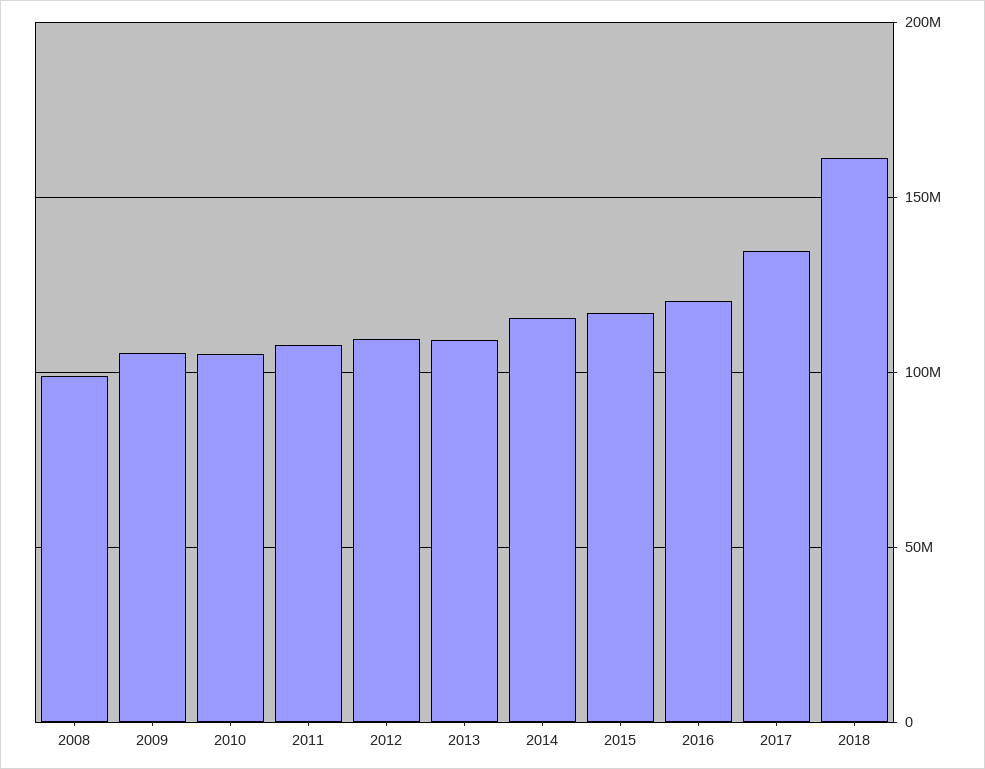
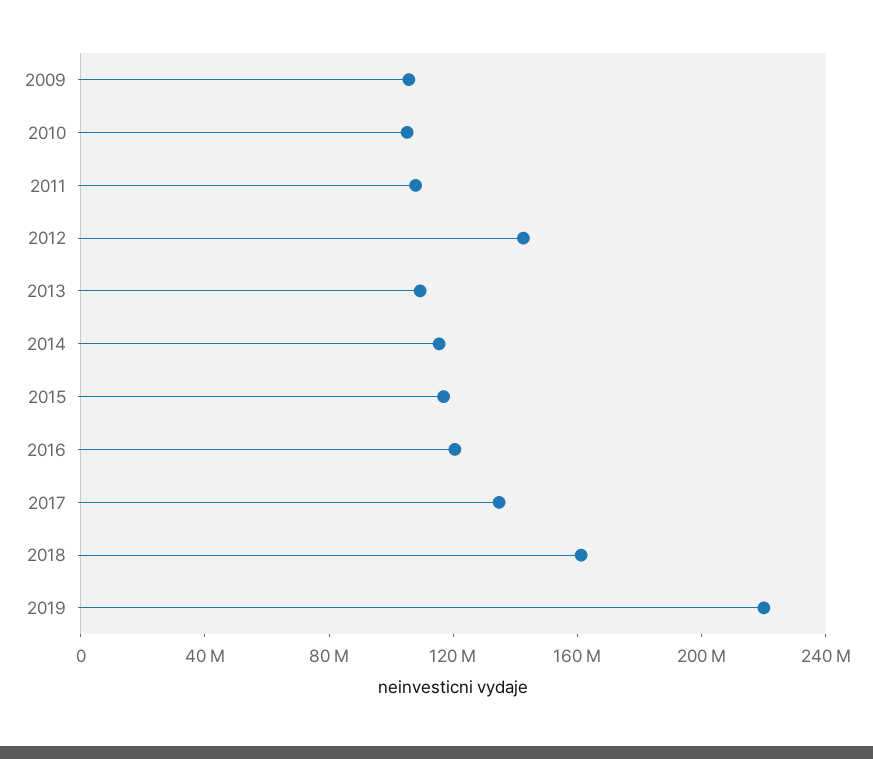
2008: 100000000 -> none
2012: 110000000 -> 140000000
2019: none -> 220000000

